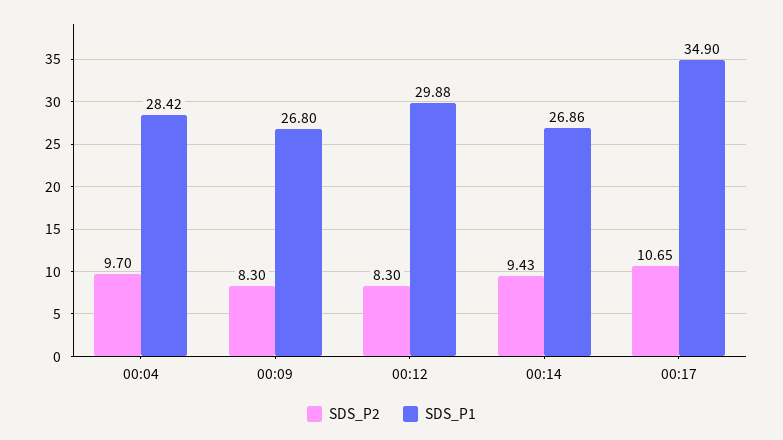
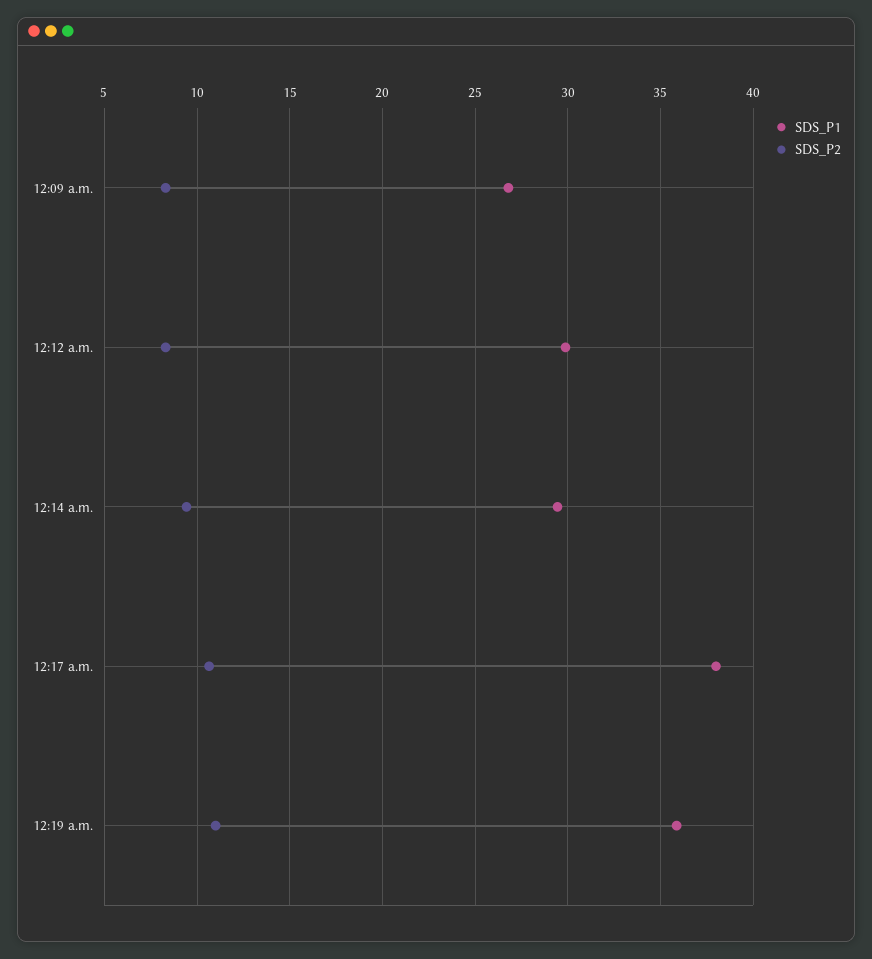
SDS_P2, 00:04: 9.7 -> none
SDS_P1, 00:04: 28.42 -> none
SDS_P1, 00:14: 26.86 -> 29.5
SDS_P1, 00:17: 34.9 -> 38
SDS_P1, 12:19 a.m.: none -> 36
SDS_P2, 12:19 a.m.: none -> 11

